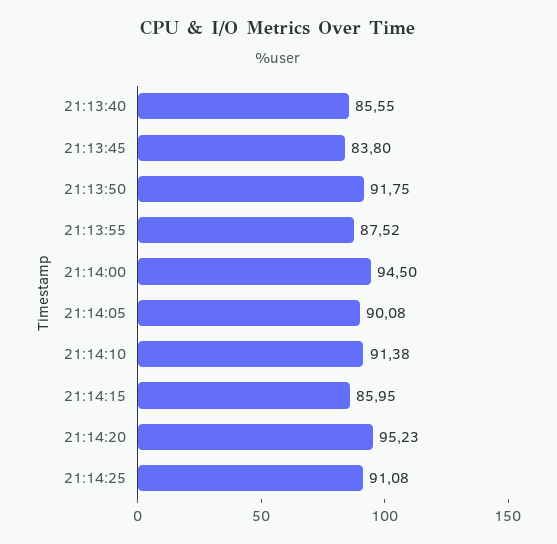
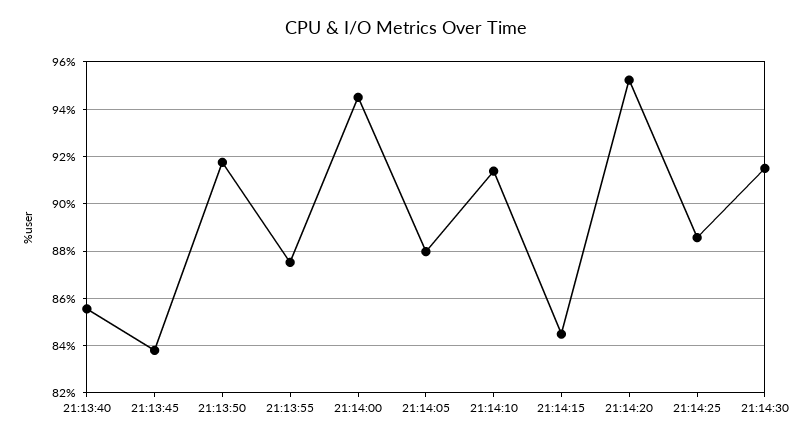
21:14:05: 90.08 -> 88
21:14:15: 85.95 -> 84.5
21:14:25: 91.08 -> 88.5
21:14:30: none -> 91.5

